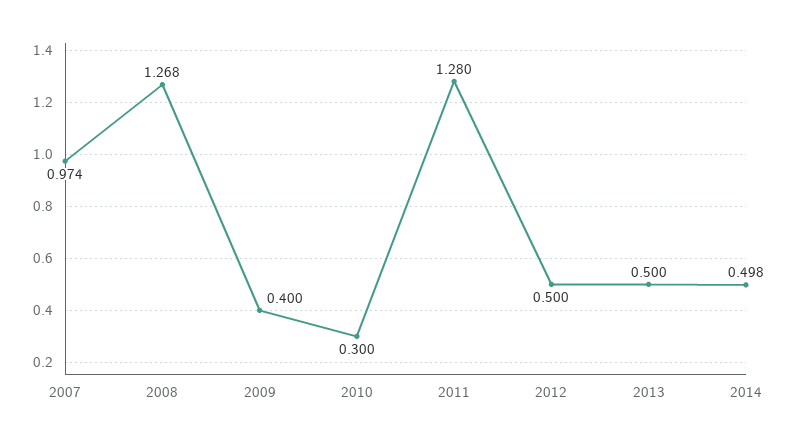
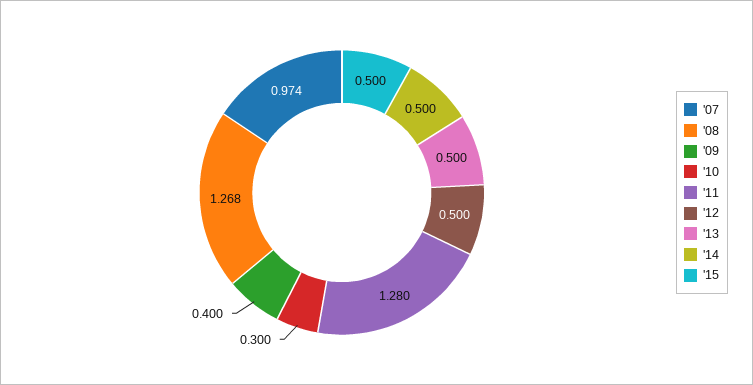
2014: 0.498 -> 0.5
'15: none -> 0.5

